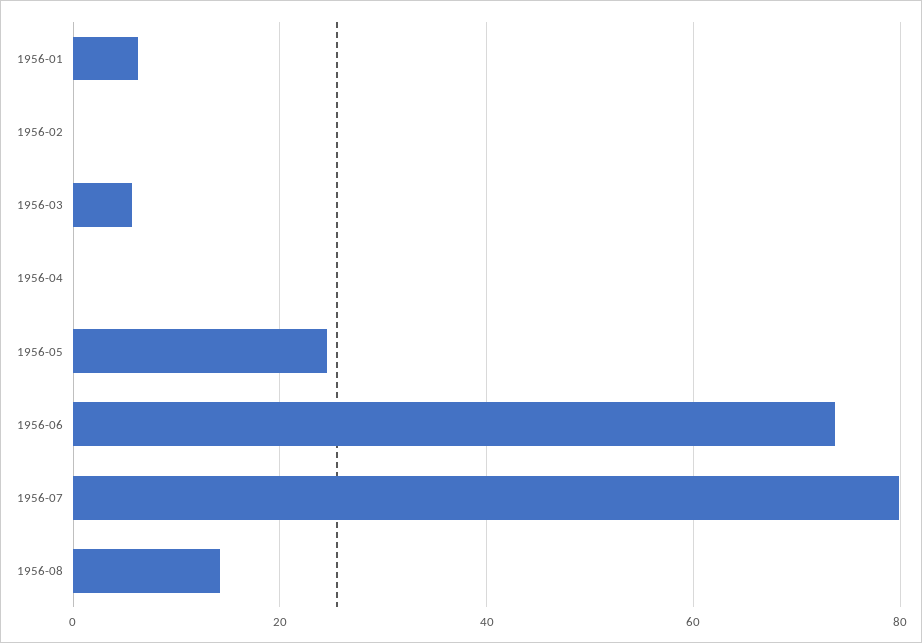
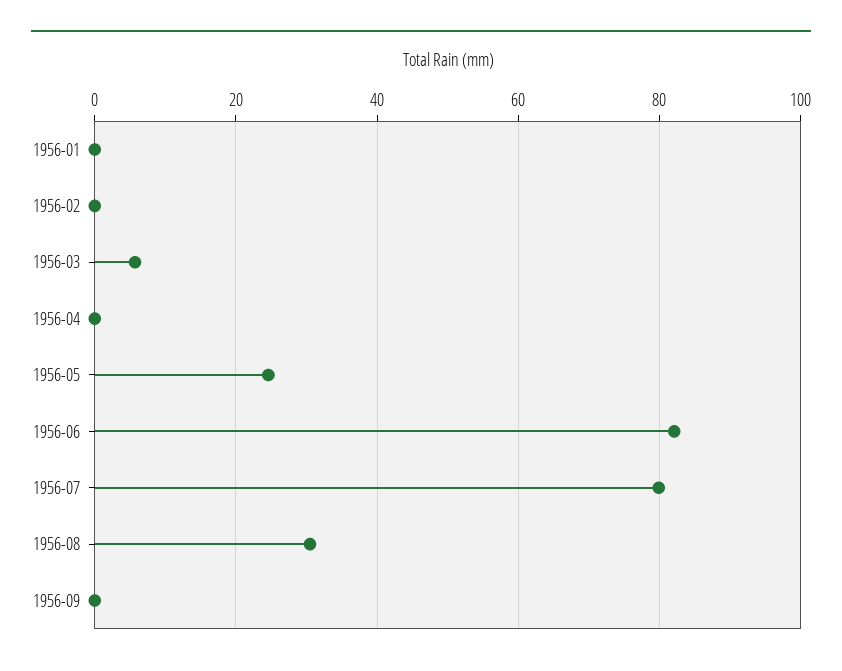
1956-01: 6 -> 0
1956-06: 74 -> 82
1956-08: 14 -> 30
1956-09: none -> 0

